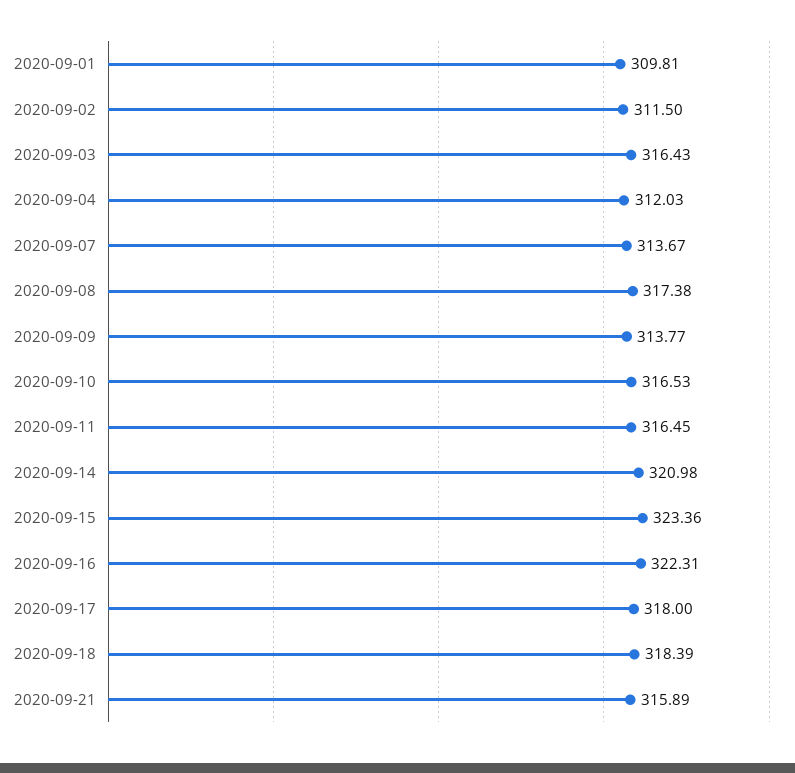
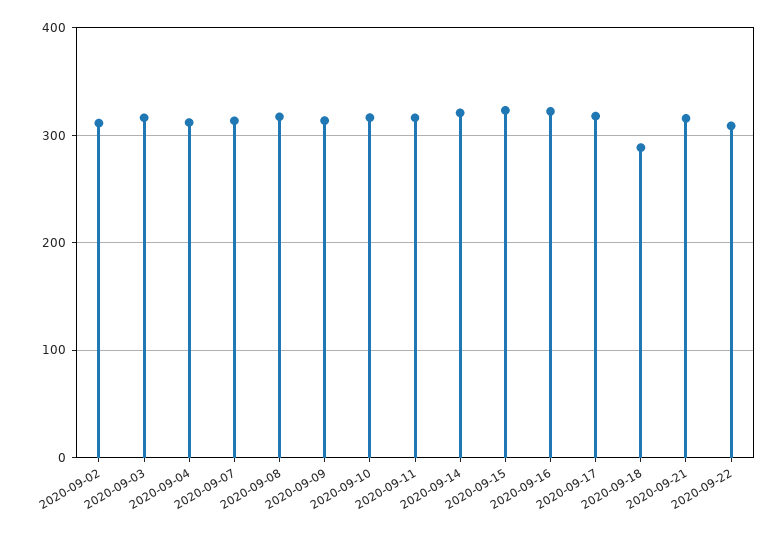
2020-09-01: 309.81 -> none
2020-09-18: 318.39 -> 290
2020-09-22: none -> 310

